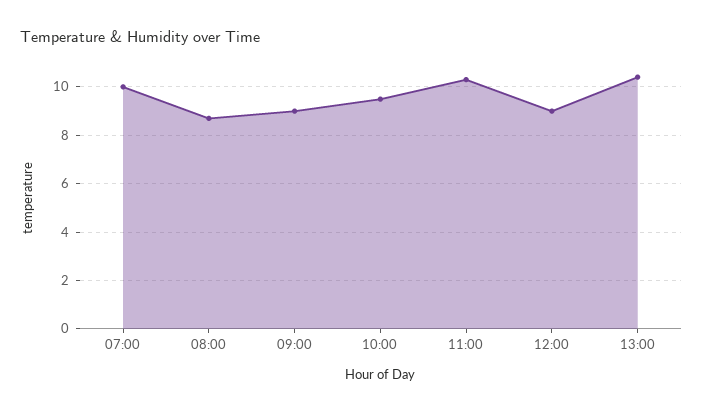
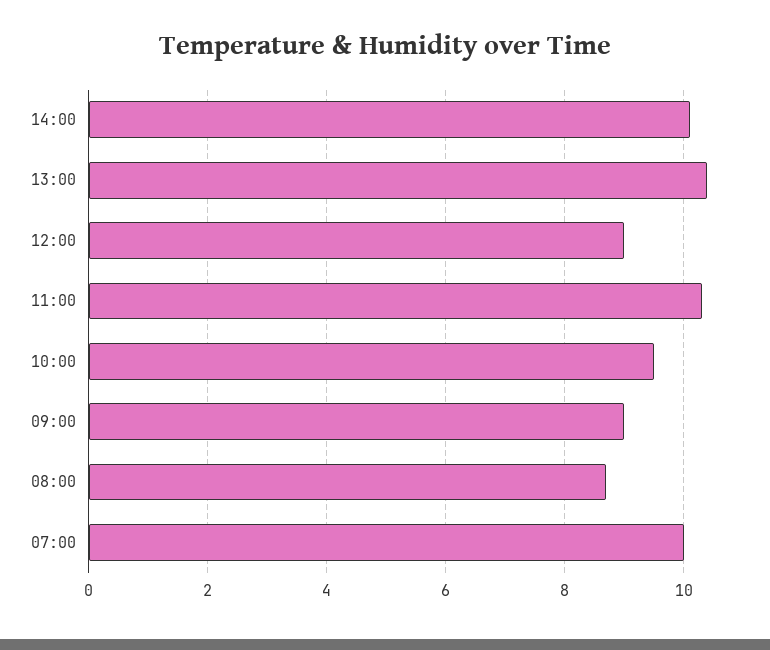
14:00: none -> 10

